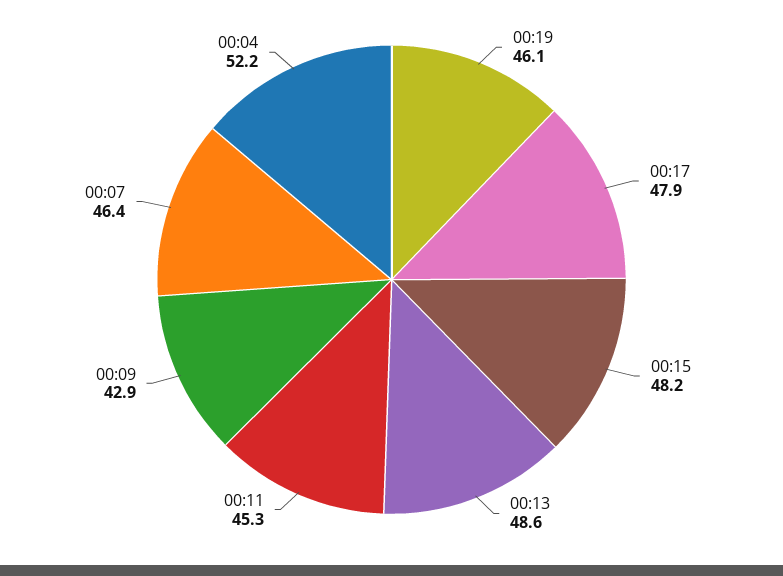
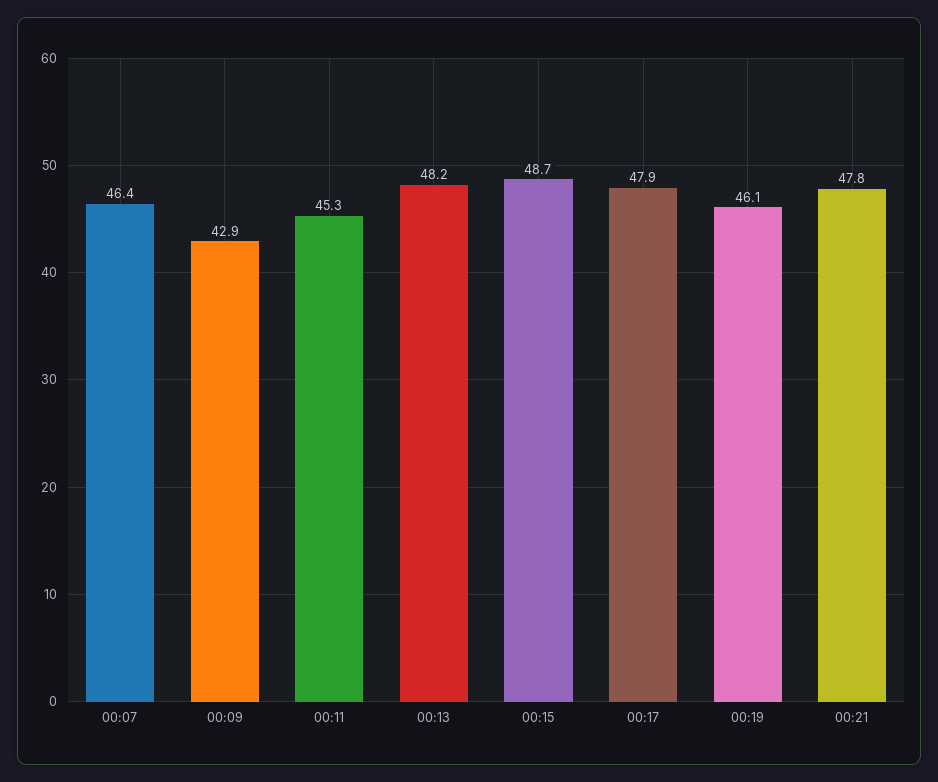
00:15: 48.2 -> 48.7
00:13: 48.6 -> 48.2
00:04: 52.2 -> none
00:21: none -> 47.8

